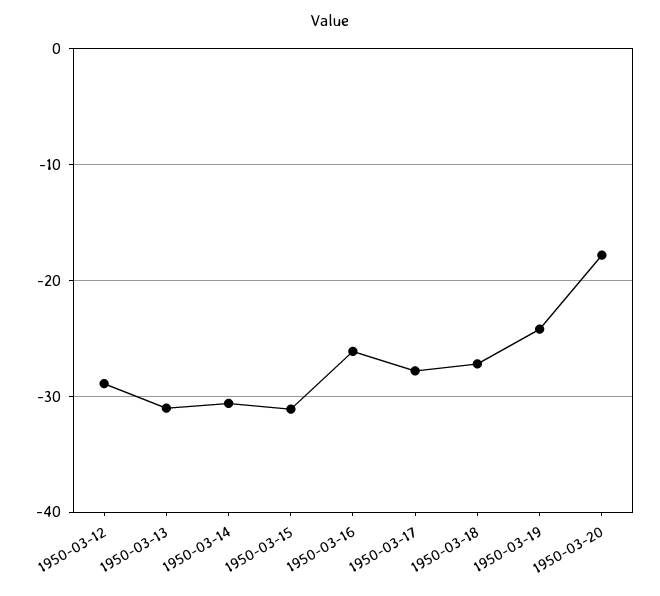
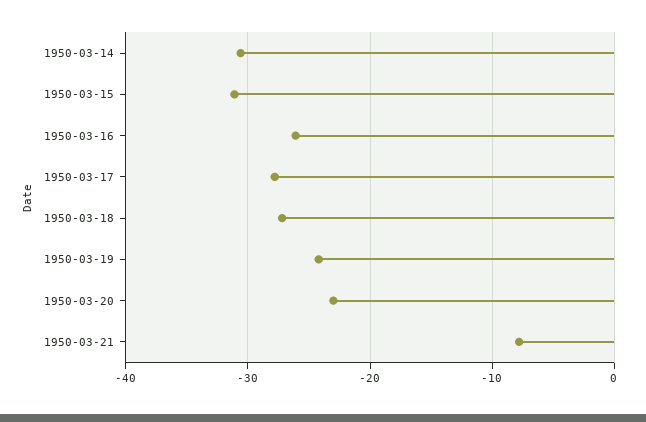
1950-03-12: -29 -> none
1950-03-13: -31 -> none
1950-03-20: -18 -> -23
1950-03-21: none -> -8

